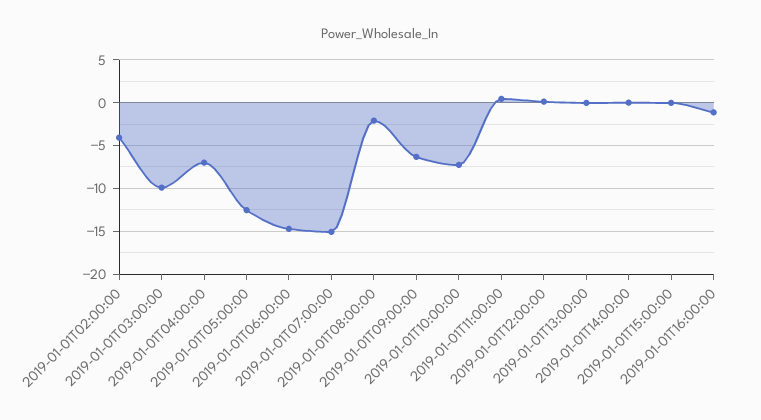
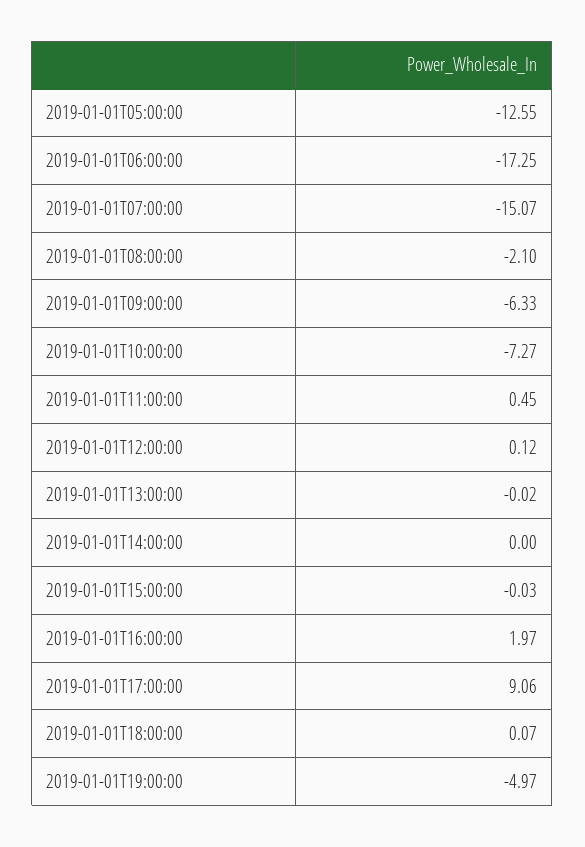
2019-01-01T02:00:00: -4 -> none
2019-01-01T03:00:00: -10 -> none
2019-01-01T04:00:00: -7 -> none
2019-01-01T06:00:00: -15 -> -17.25
2019-01-01T16:00:00: -1 -> 1.97
2019-01-01T17:00:00: none -> 9.06
2019-01-01T18:00:00: none -> 0.07
2019-01-01T19:00:00: none -> -4.97

